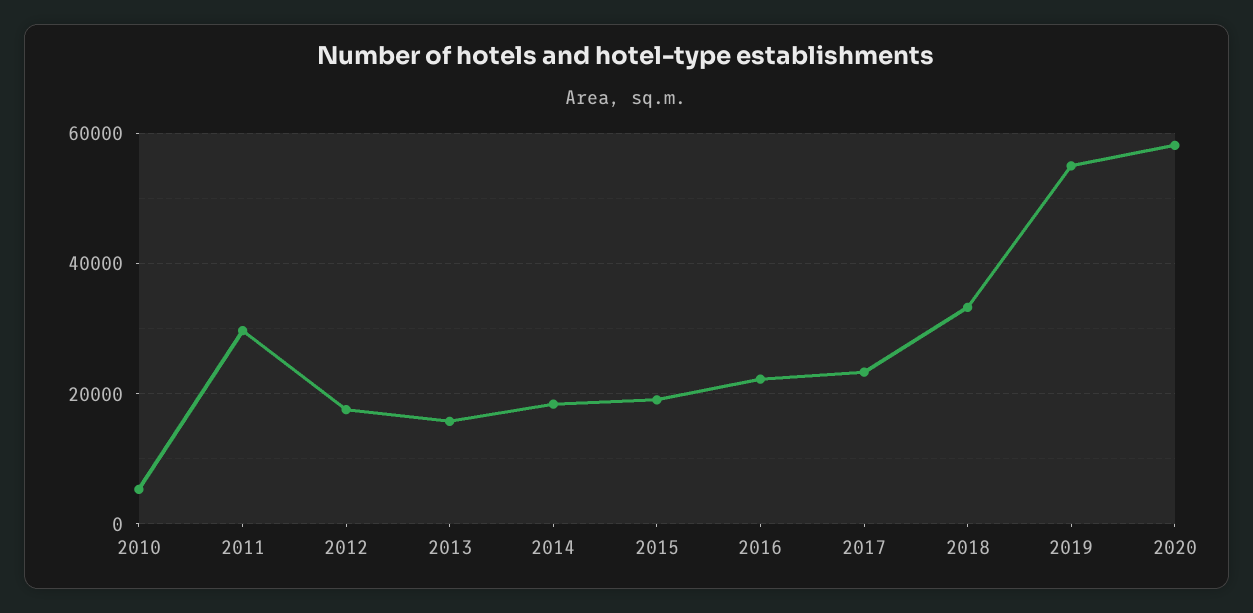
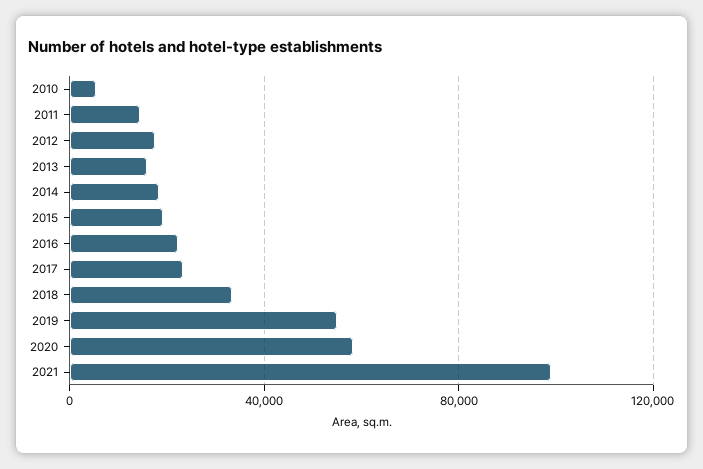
2011: 30000 -> 15000
2021: none -> 100000

